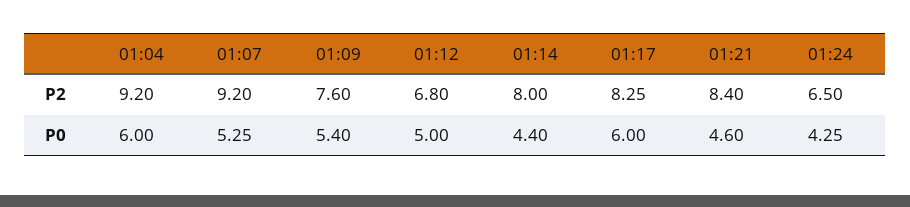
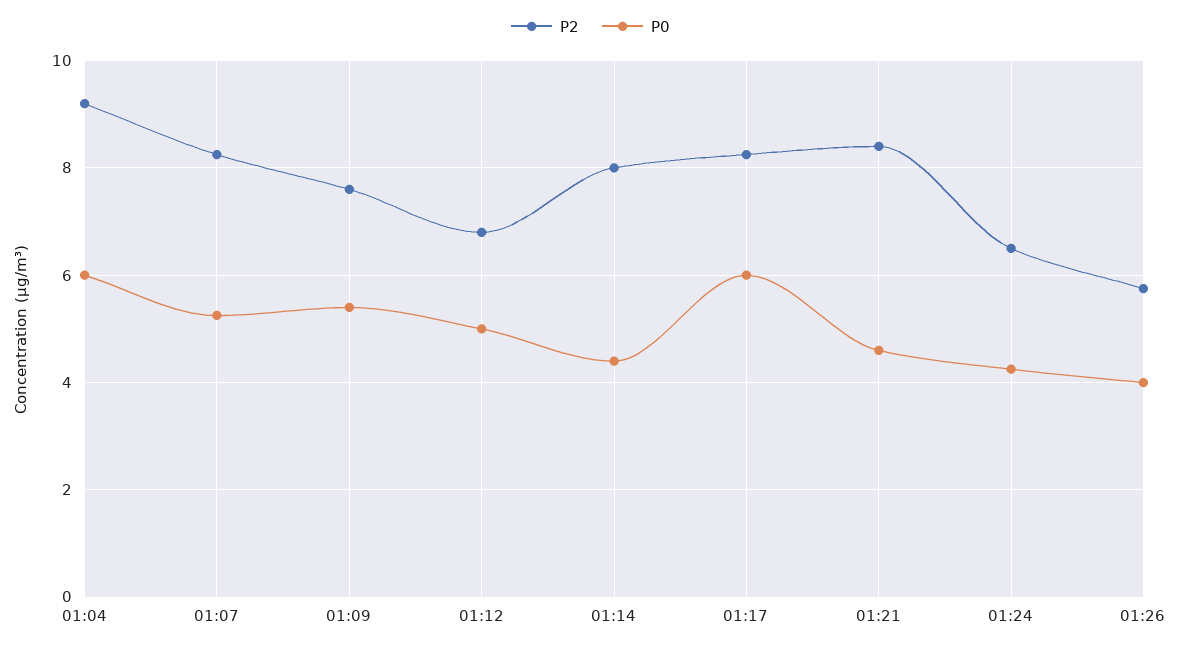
P2, 01:07: 9.2 -> 8.2
P2, 01:26: none -> 5.8
P0, 01:26: none -> 4

